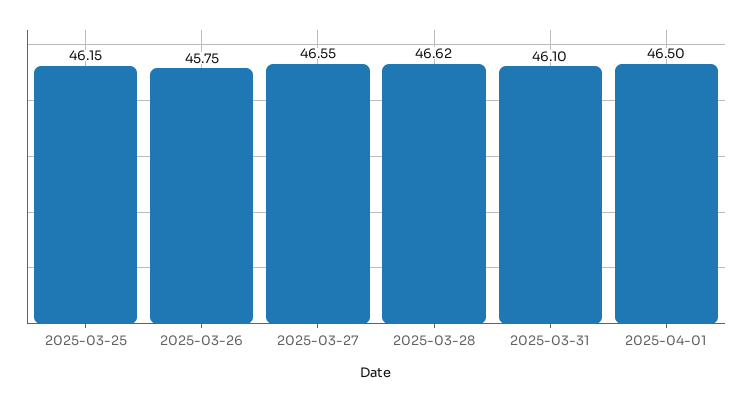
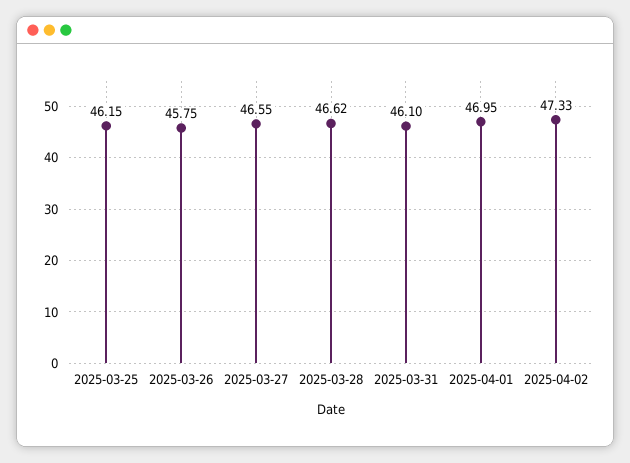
2025-04-01: 46.5 -> 46.95
2025-04-02: none -> 47.33

